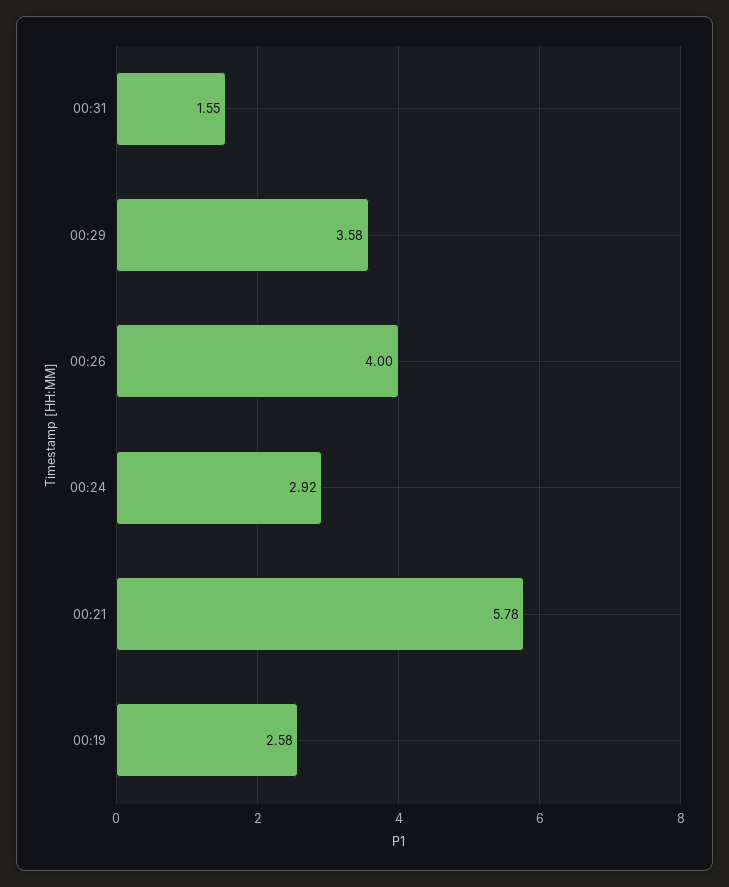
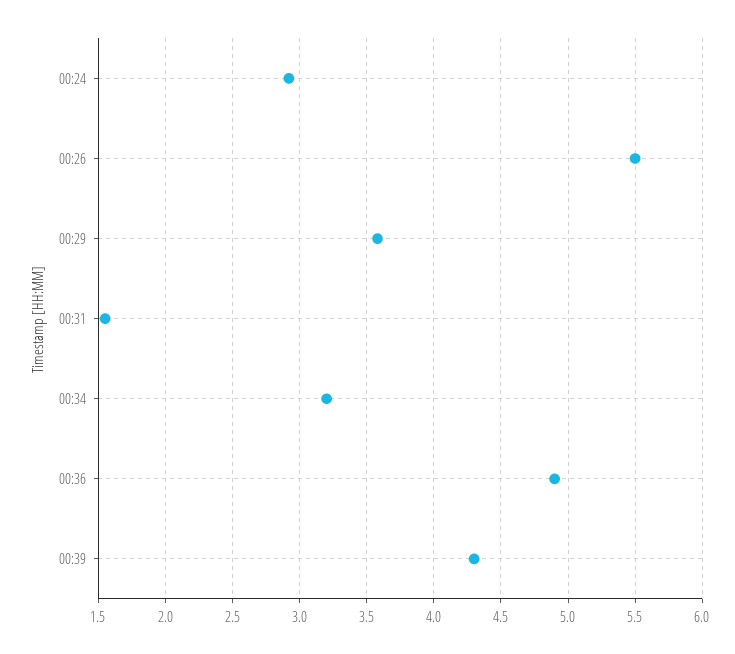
00:26: 4 -> 5.5
00:21: 5.78 -> none
00:19: 2.58 -> none
00:34: none -> 3.2
00:36: none -> 4.9
00:39: none -> 4.3

